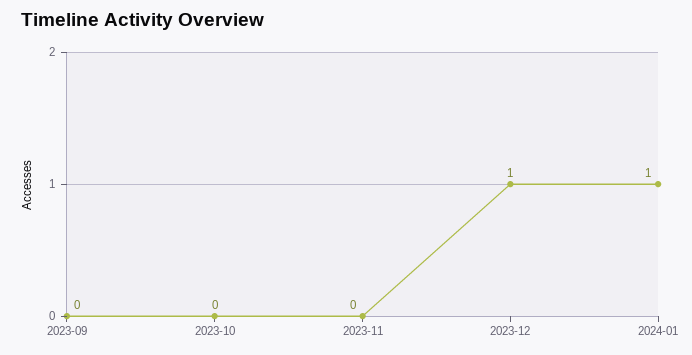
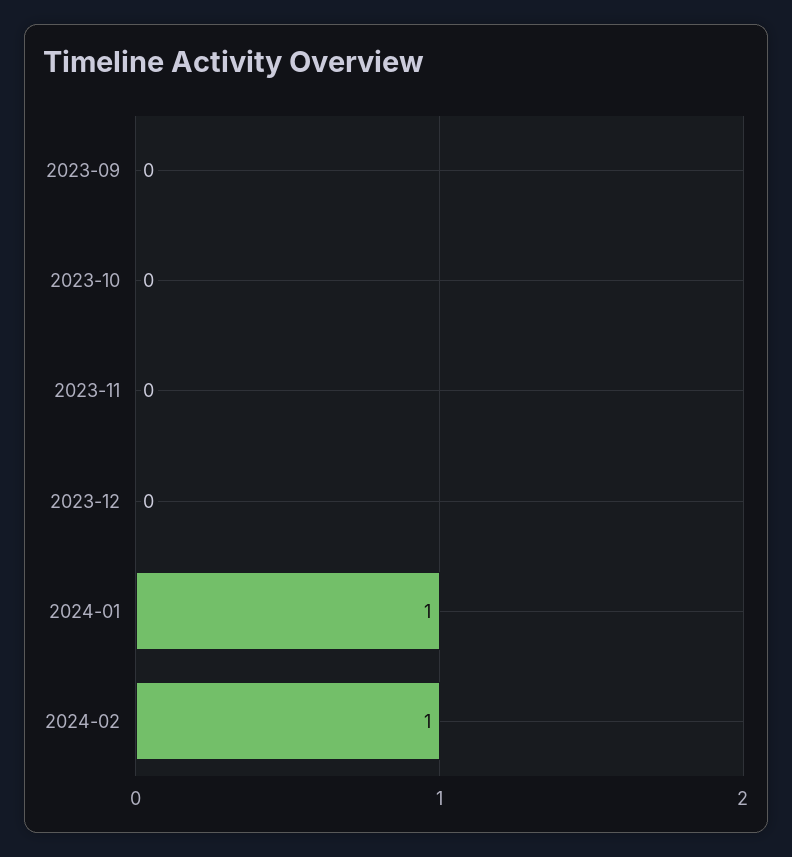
2023-12: 1 -> 0
2024-02: none -> 1

